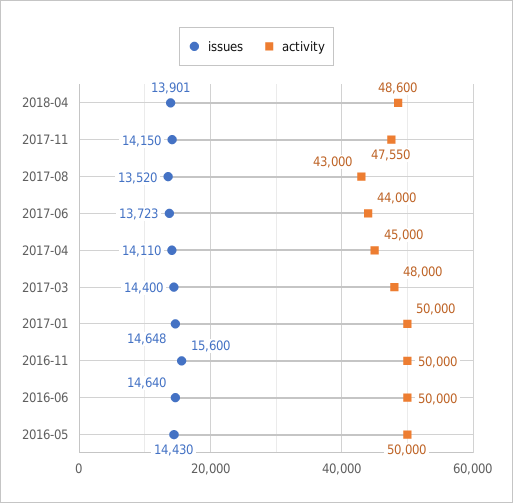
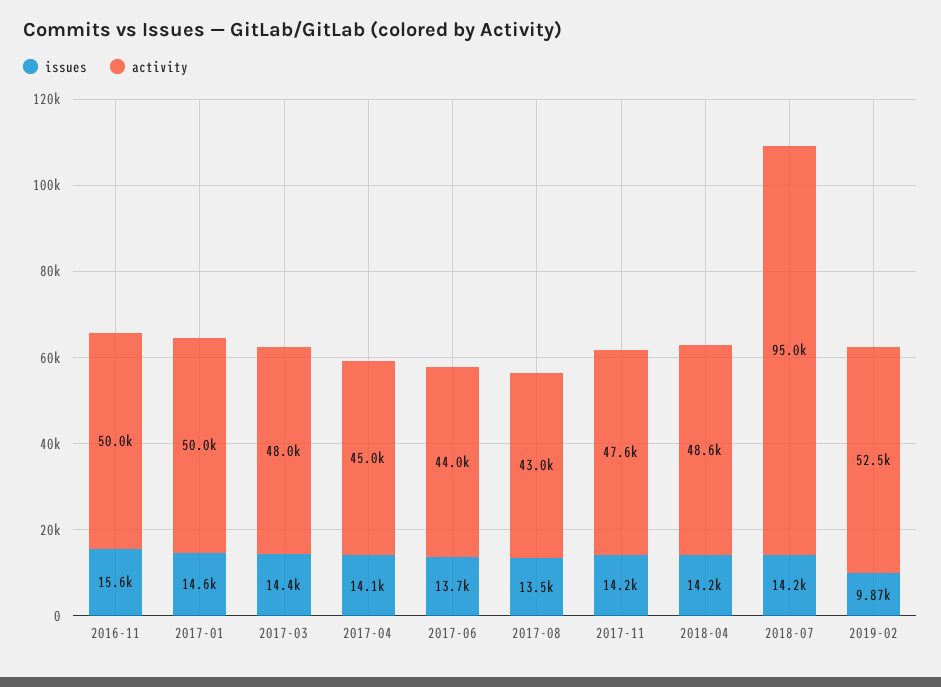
issues, 2018-04: 13901 -> 14200
issues, 2016-06: 14640 -> none
activity, 2016-06: 50000 -> none
issues, 2016-05: 14430 -> none
activity, 2016-05: 50000 -> none
issues, 2018-07: none -> 14200
activity, 2018-07: none -> 95000
issues, 2019-02: none -> 9870
activity, 2019-02: none -> 52500

